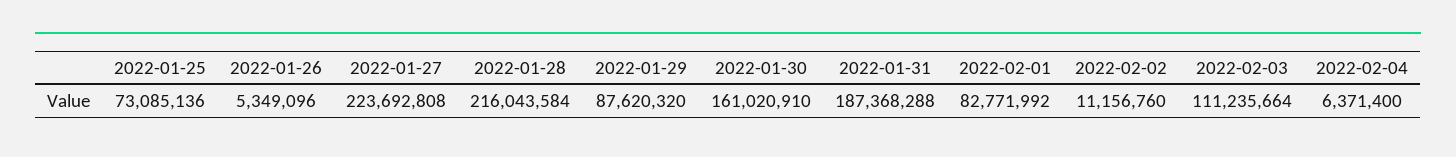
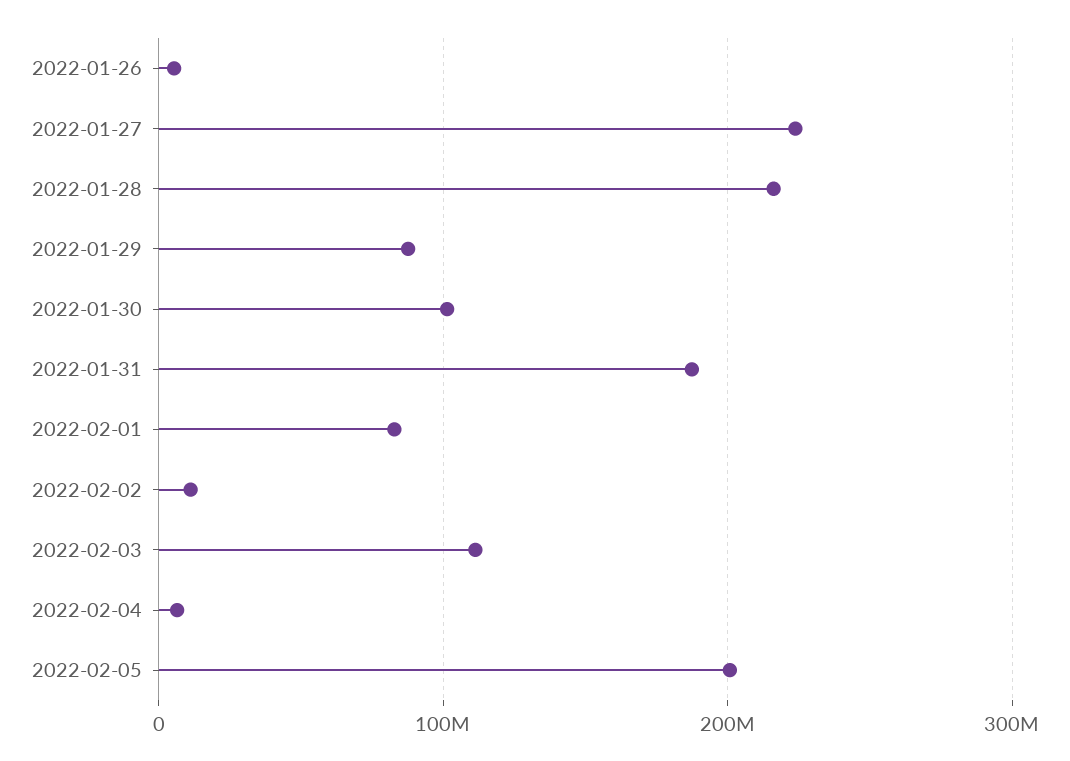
2022-01-25: 73085136 -> none
2022-01-30: 161020910 -> 100000000
2022-02-05: none -> 200000000

